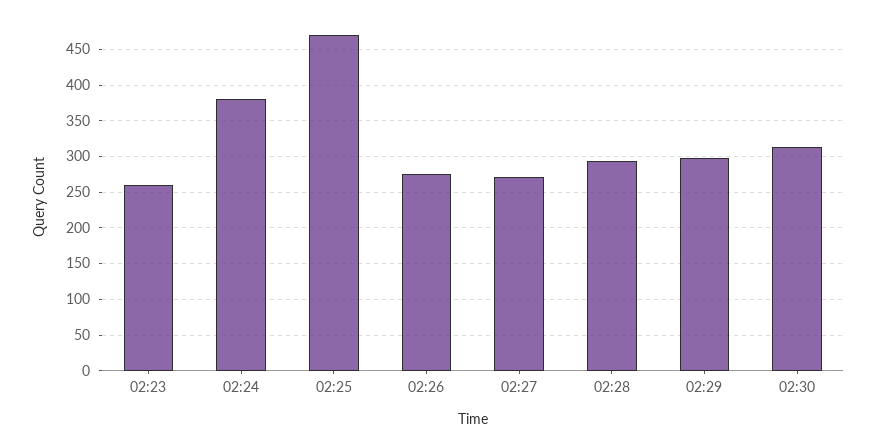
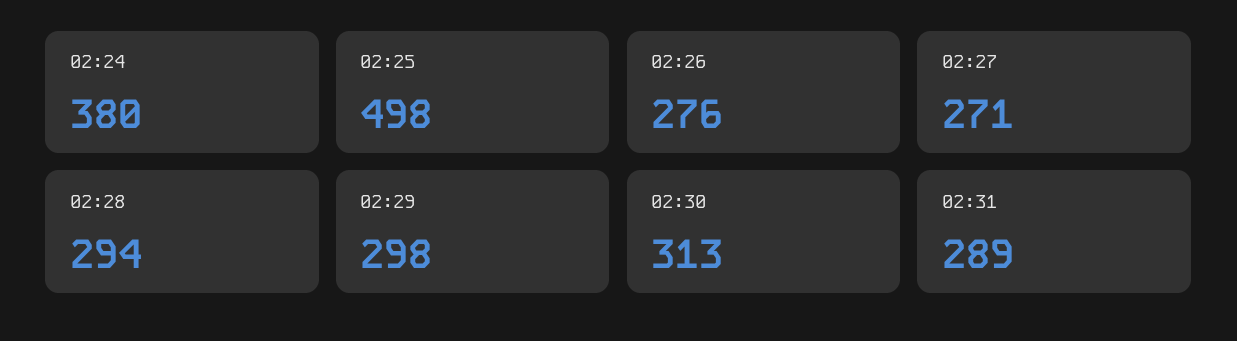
02:23: 260 -> none
02:25: 470 -> 498
02:31: none -> 289

